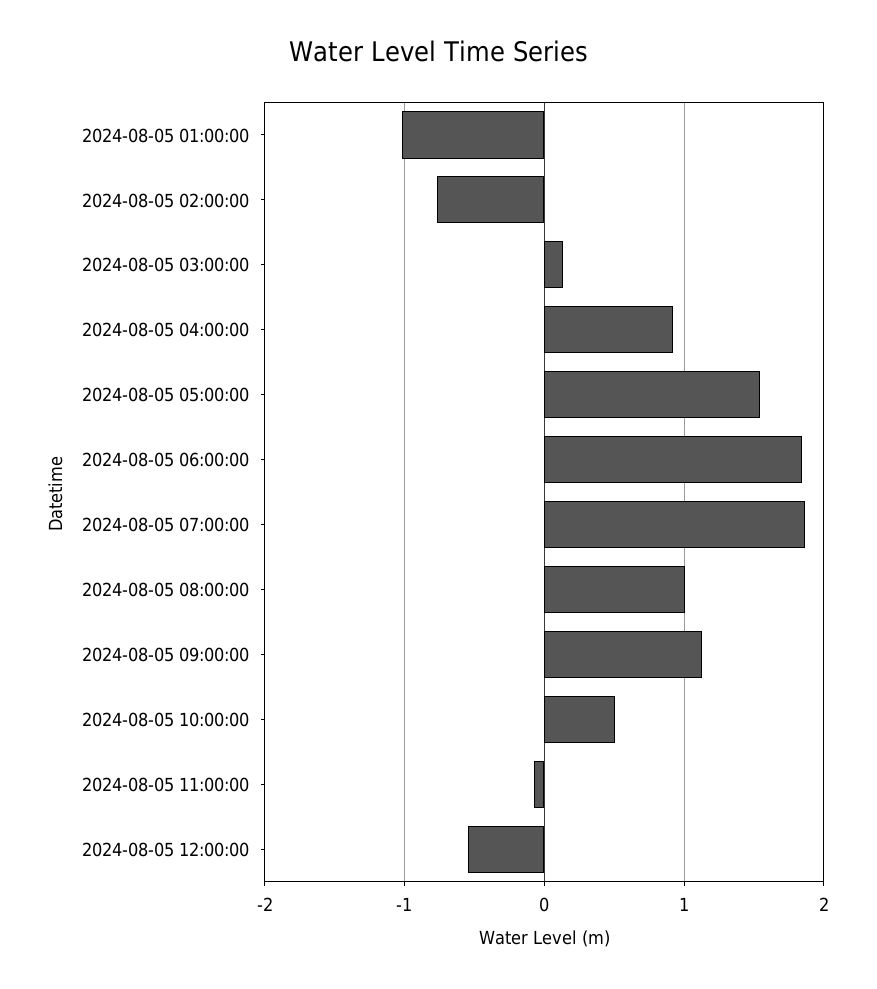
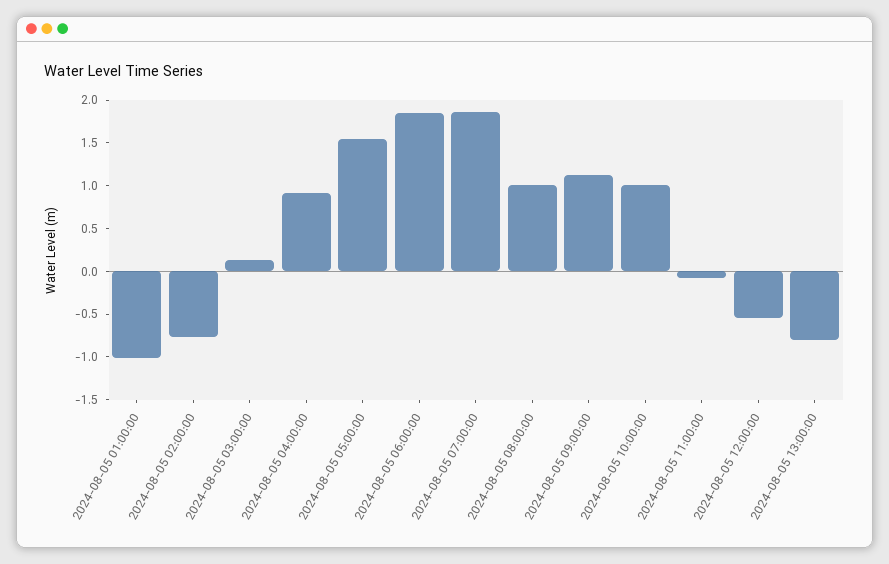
2024-08-05 10:00:00: 0.5 -> 1
2024-08-05 13:00:00: none -> -0.8

